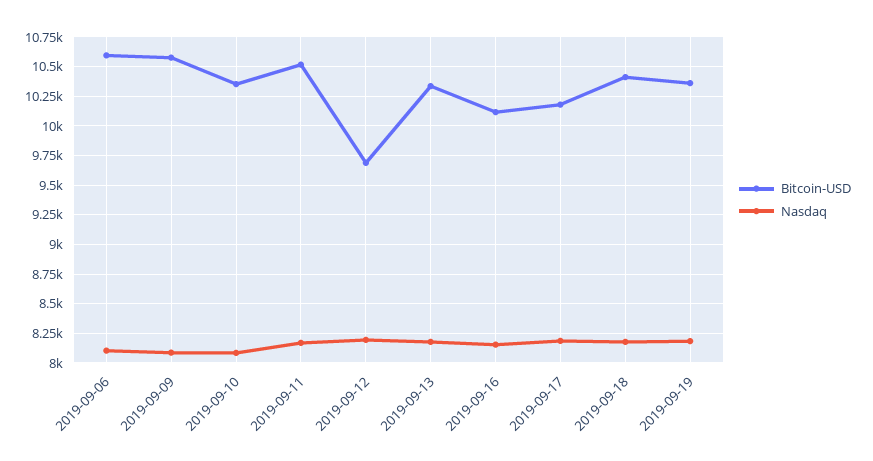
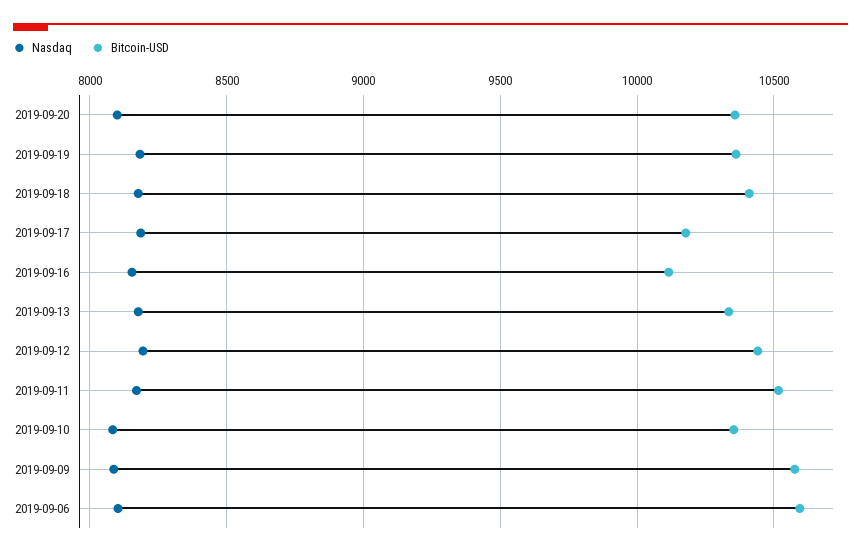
Bitcoin-USD, 2019-09-12: 9750 -> 10450
Nasdaq, 2019-09-20: none -> 8100
Bitcoin-USD, 2019-09-20: none -> 10350

